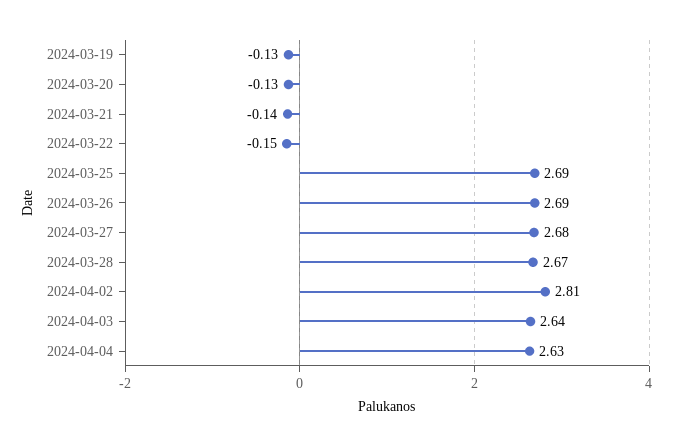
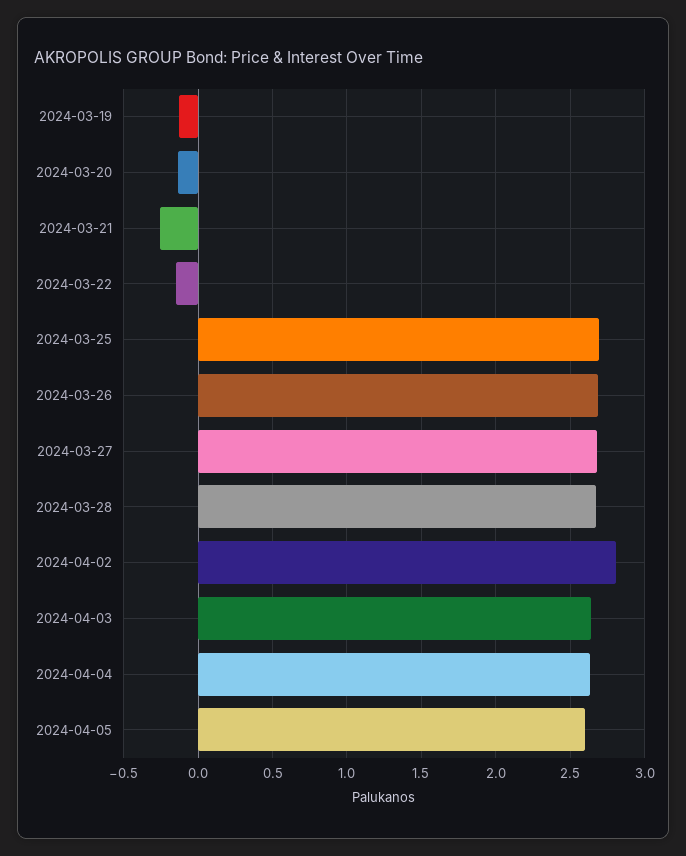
2024-03-21: -0.14 -> -0.25
2024-04-05: none -> 2.6

